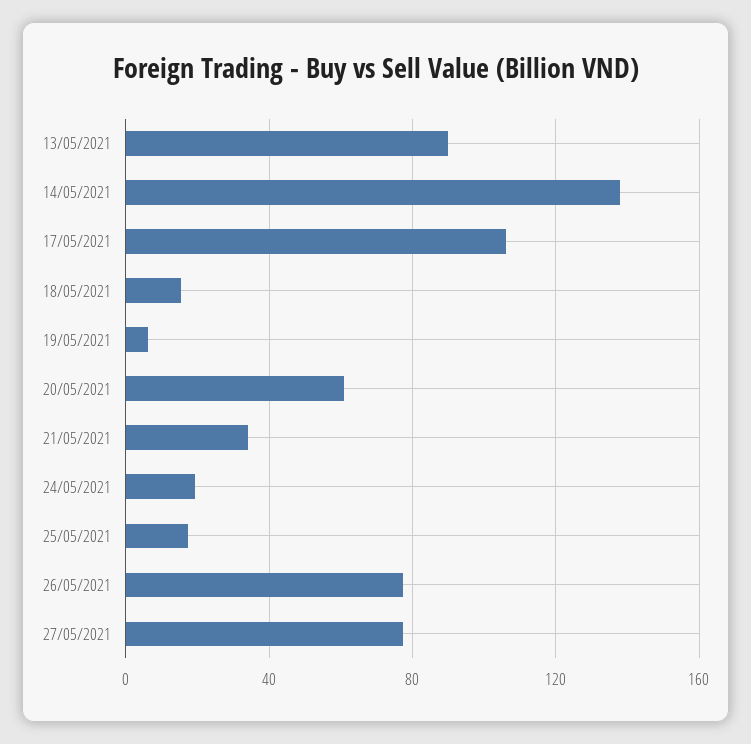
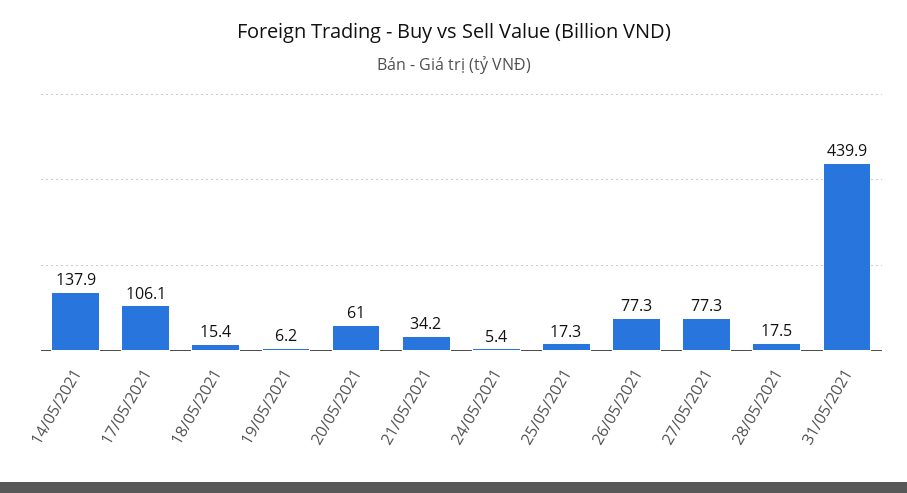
13/05/2021: 90 -> none
24/05/2021: 20 -> 5.4
28/05/2021: none -> 17.5
31/05/2021: none -> 439.9

